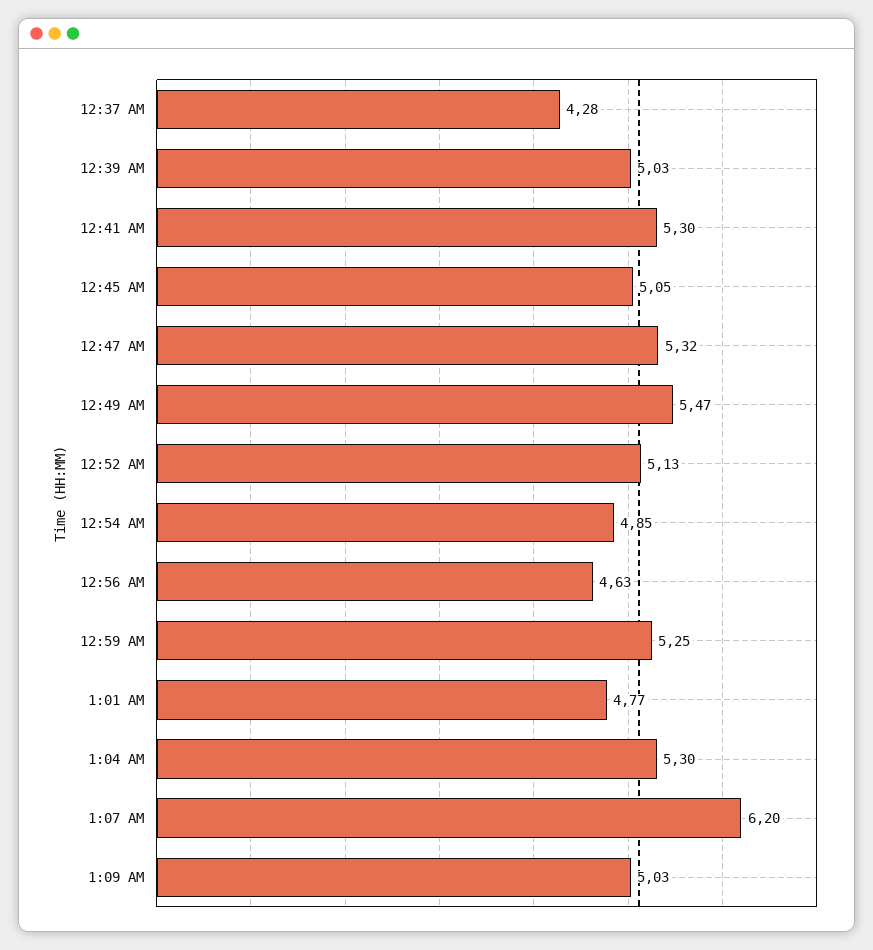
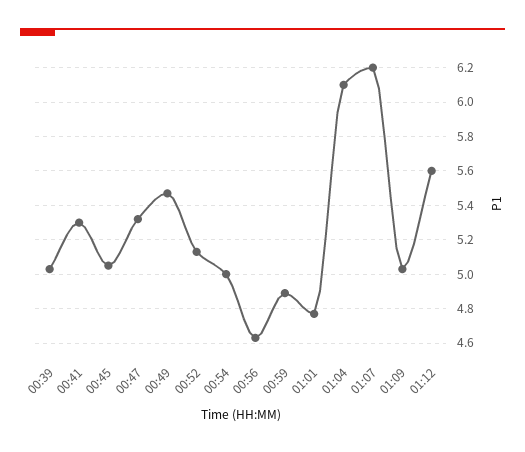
12:37 AM: 4.28 -> none
12:54 AM: 4.85 -> 5
12:59 AM: 5.25 -> 4.9
1:04 AM: 5.3 -> 6.1
01:12: none -> 5.6

